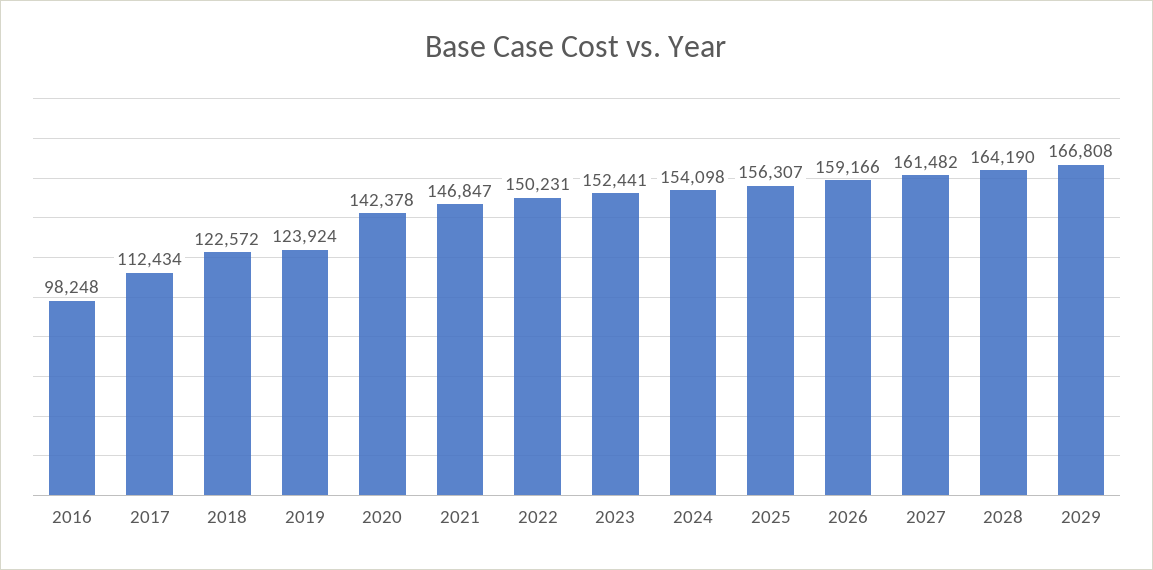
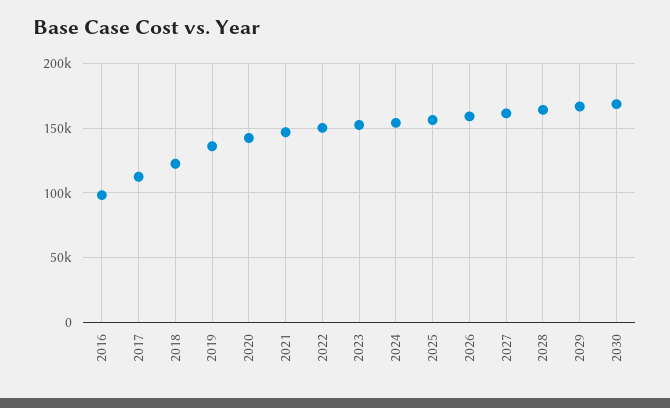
2019: 123924 -> 135000
2030: none -> 170000

